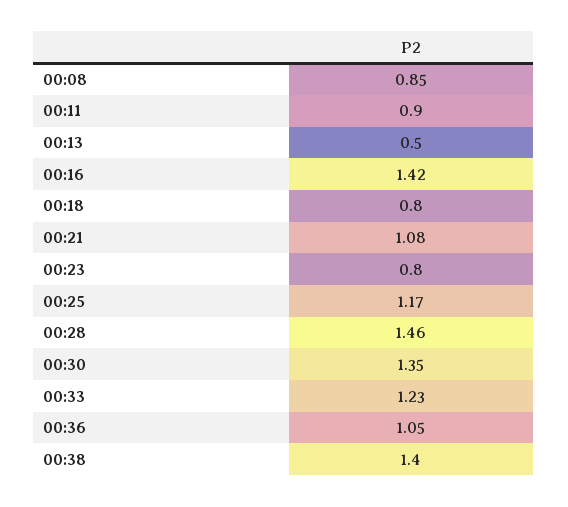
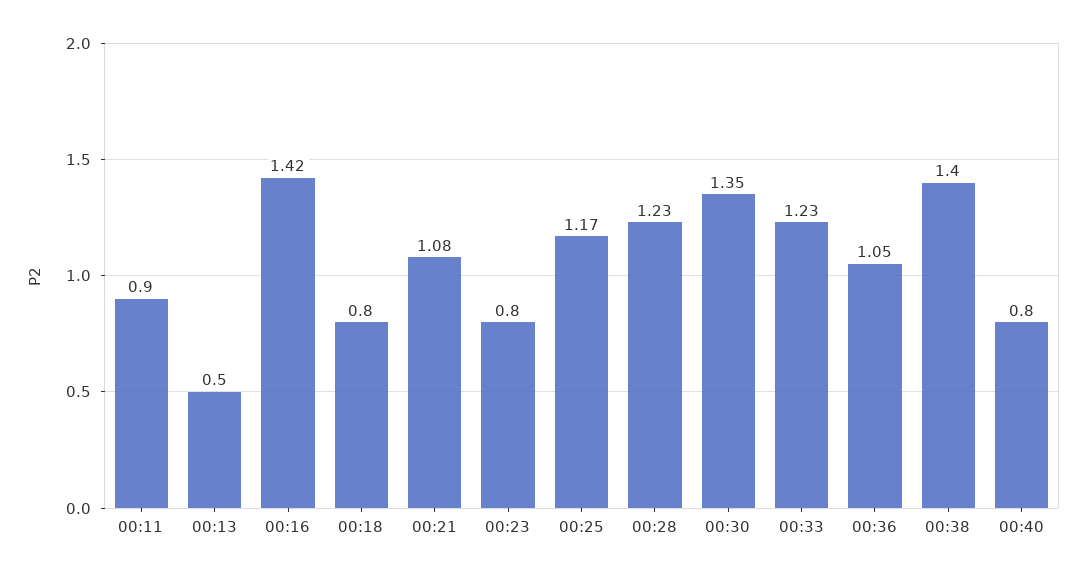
00:08: 0.85 -> none
00:28: 1.46 -> 1.23
00:40: none -> 0.8

